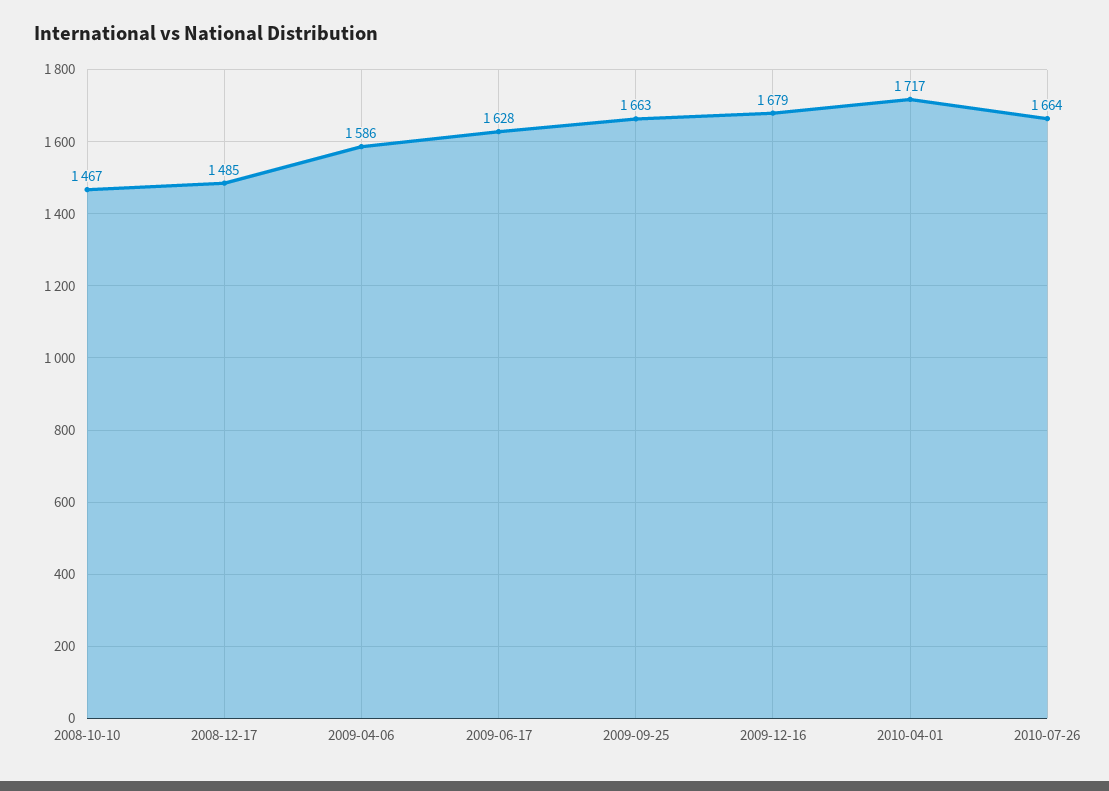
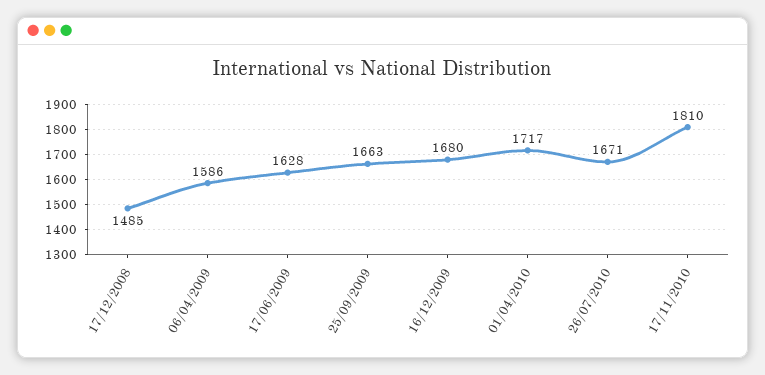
2008-10-10: 1467 -> none
2009-12-16: 1679 -> 1680
2010-07-26: 1664 -> 1671
17/11/2010: none -> 1810

